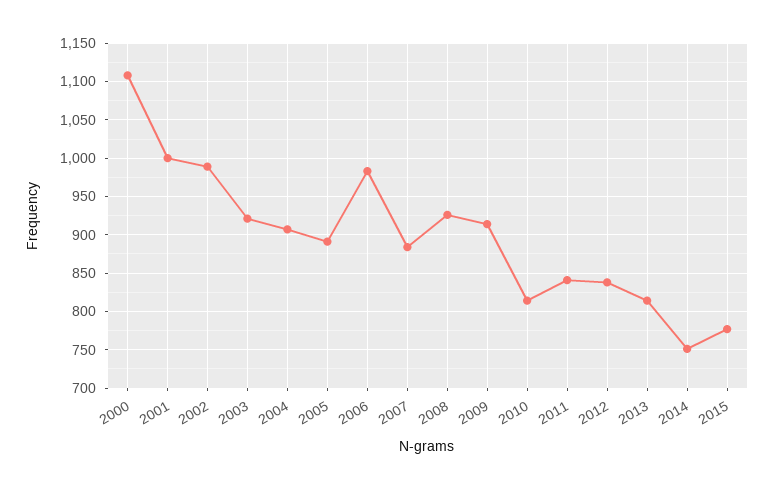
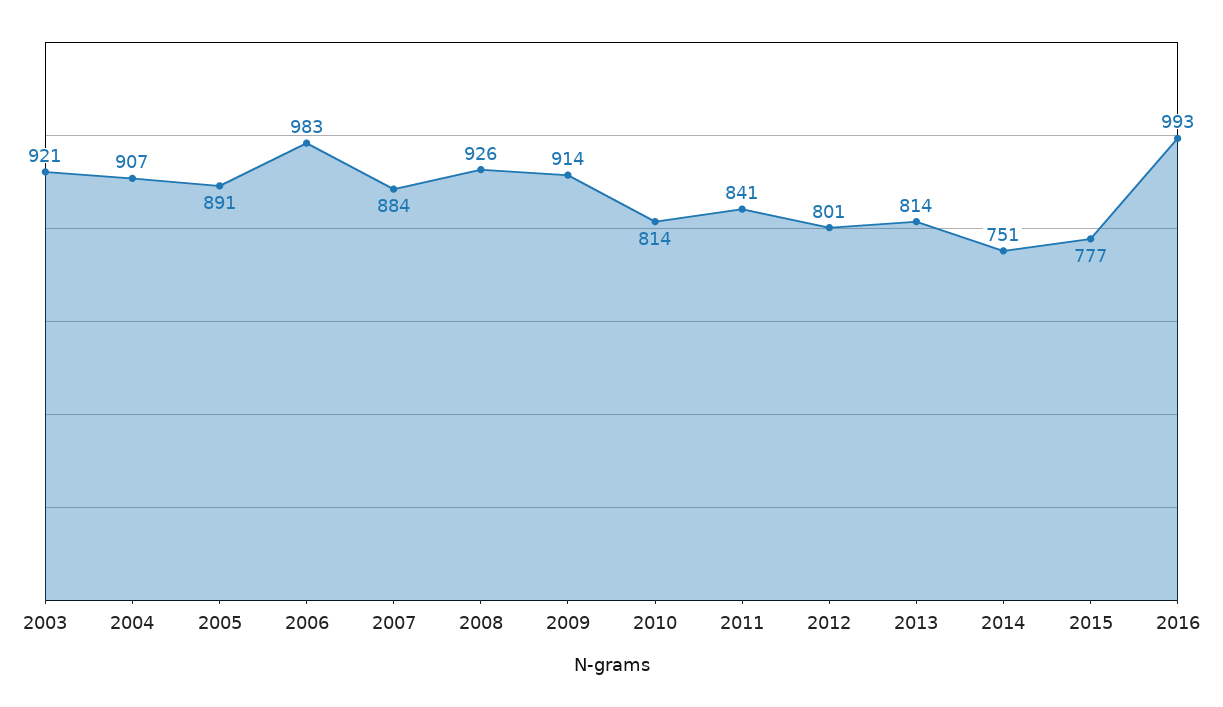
2000: 1110 -> none
2001: 1000 -> none
2002: 990 -> none
2012: 840 -> 801
2016: none -> 993

